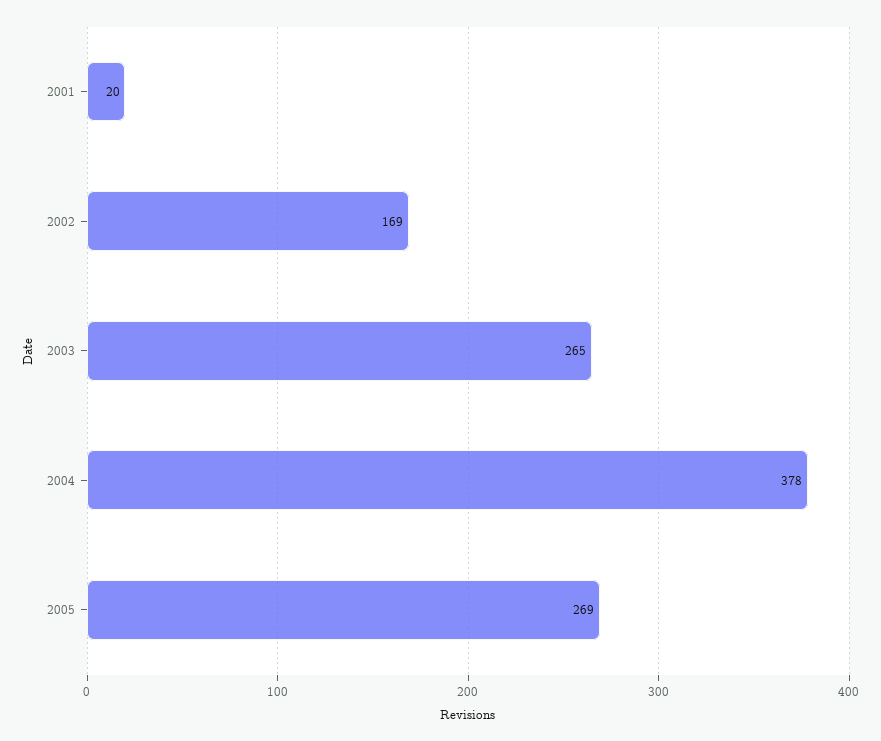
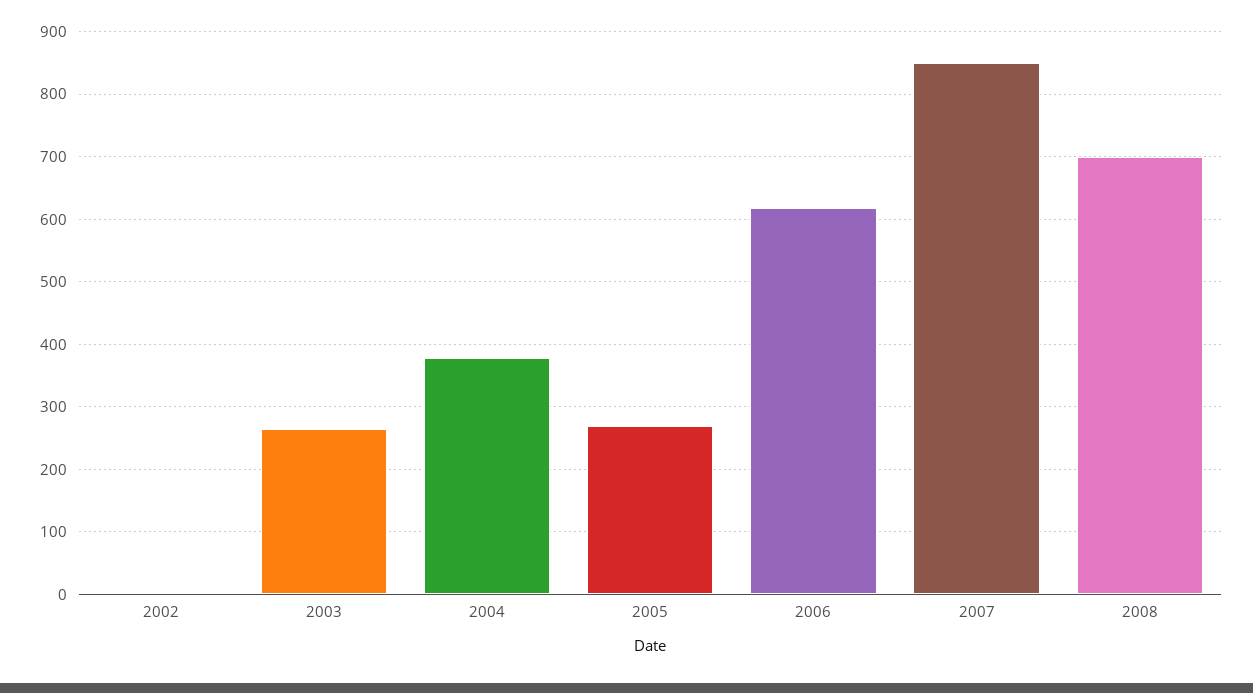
2001: 20 -> none
2002: 169 -> 0
2006: none -> 620
2007: none -> 850
2008: none -> 700

